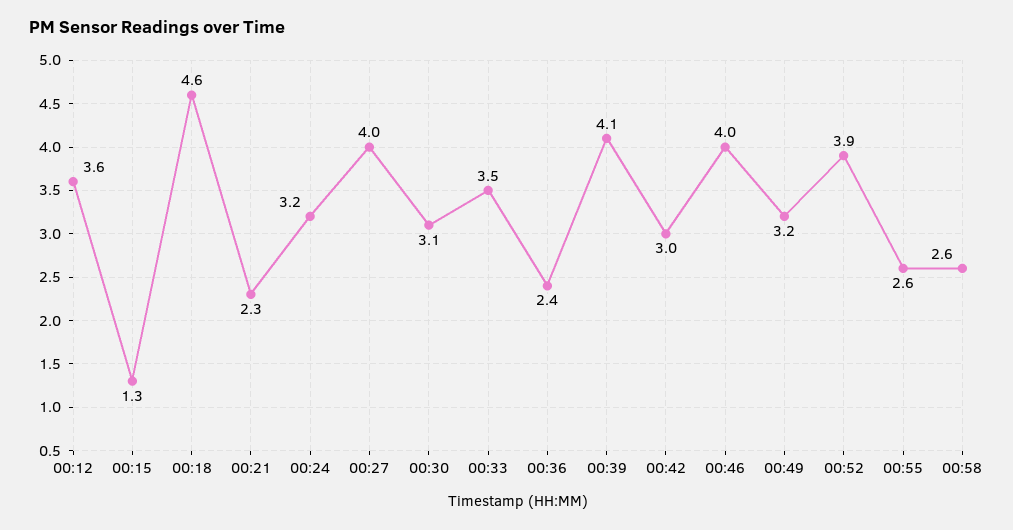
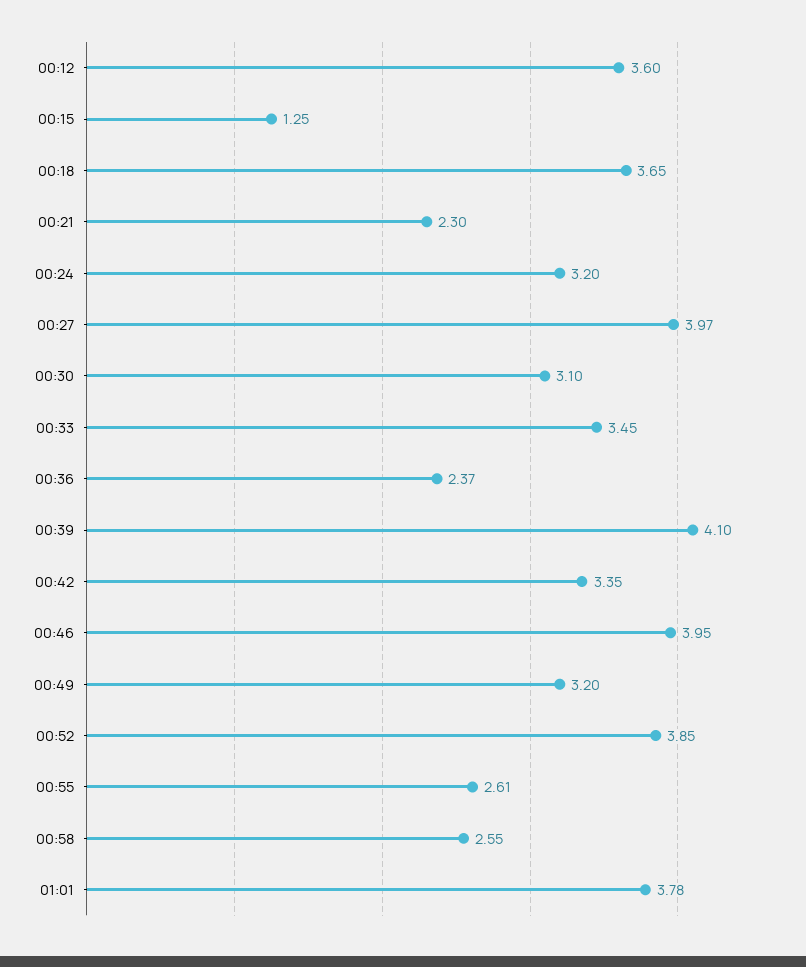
00:18: 4.6 -> 3.65
00:42: 3 -> 3.35
01:01: none -> 3.78

